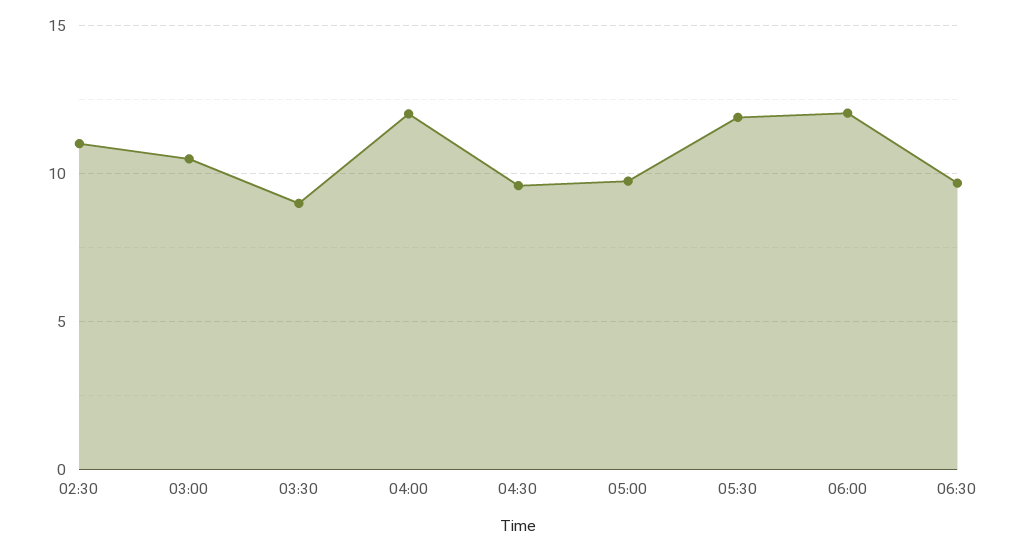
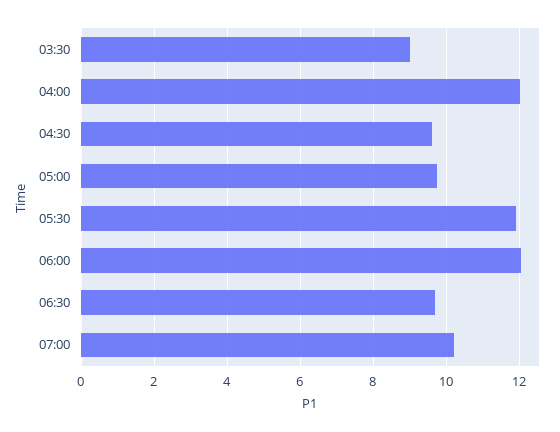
02:30: 11 -> none
03:00: 10.5 -> none
07:00: none -> 10.2

